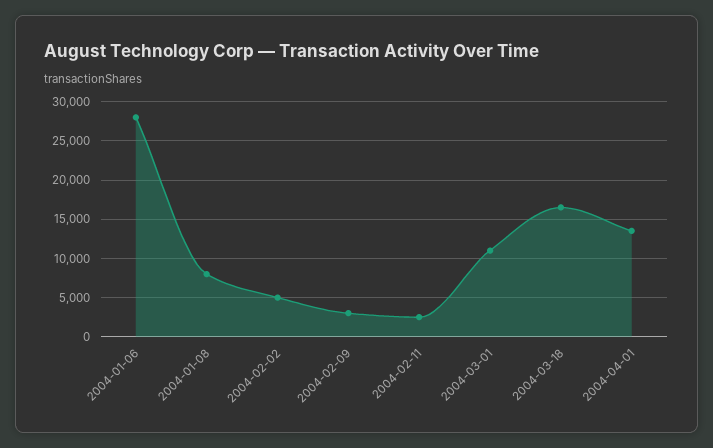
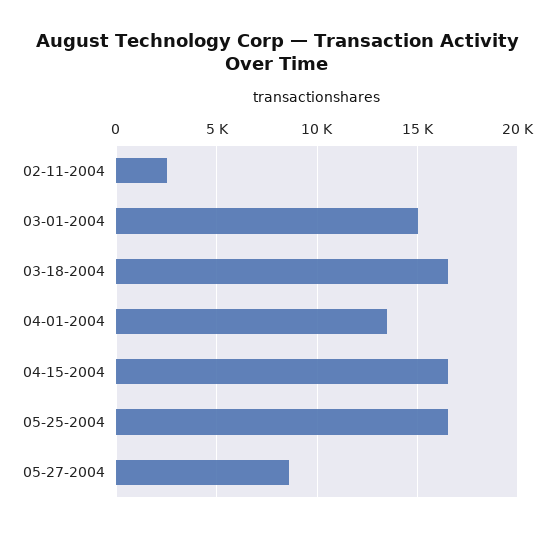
2004-01-06: 28000 -> none
2004-01-08: 8000 -> none
2004-02-02: 5000 -> none
2004-02-09: 3000 -> none
2004-03-01: 11000 -> 15000
04-15-2004: none -> 16500
05-25-2004: none -> 16500
05-27-2004: none -> 8500

